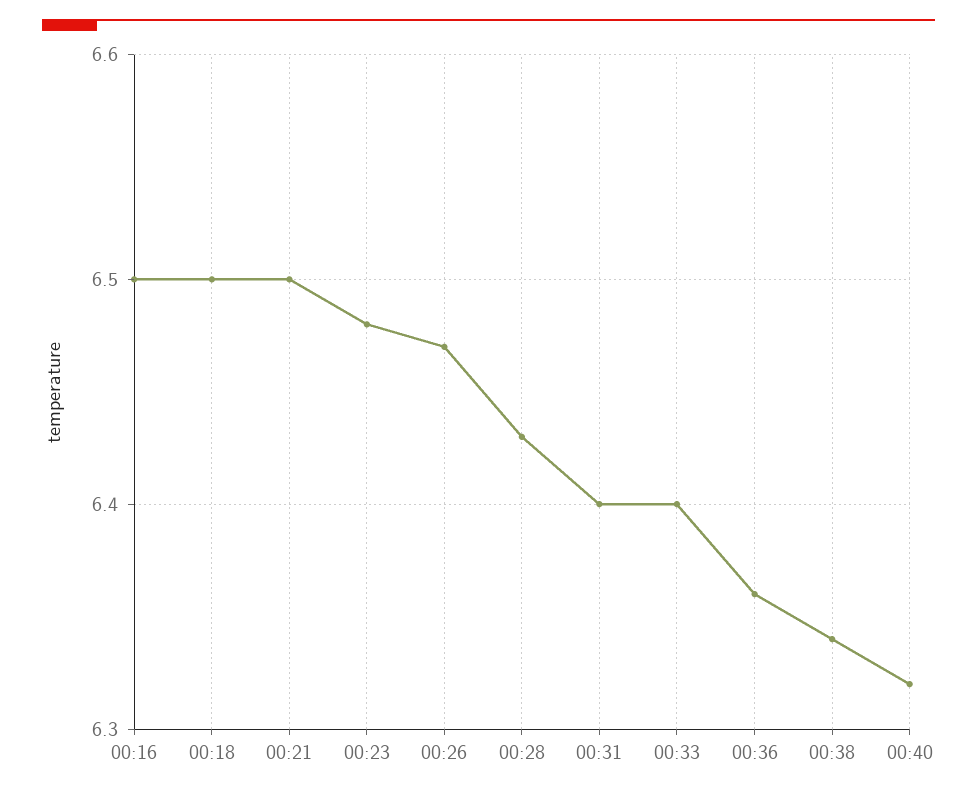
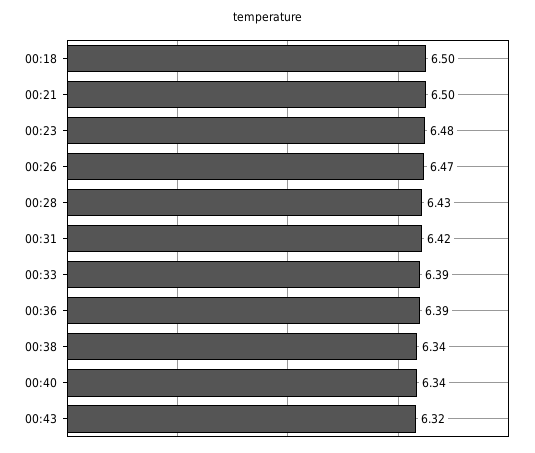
00:16: 6.5 -> none
00:31: 6.4 -> 6.42
00:33: 6.4 -> 6.39
00:36: 6.36 -> 6.39
00:40: 6.32 -> 6.34
00:43: none -> 6.32

